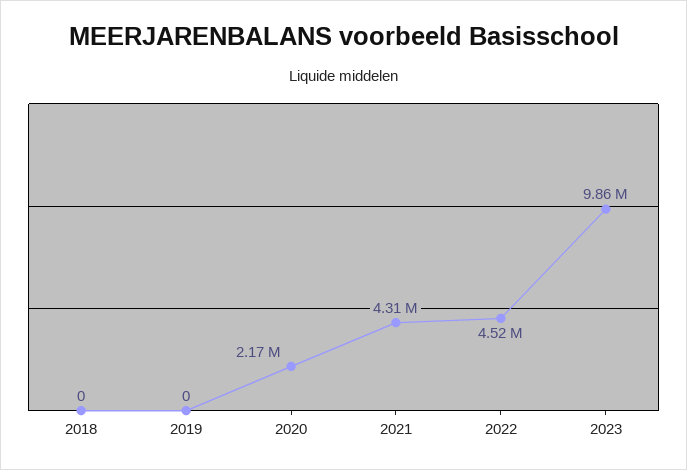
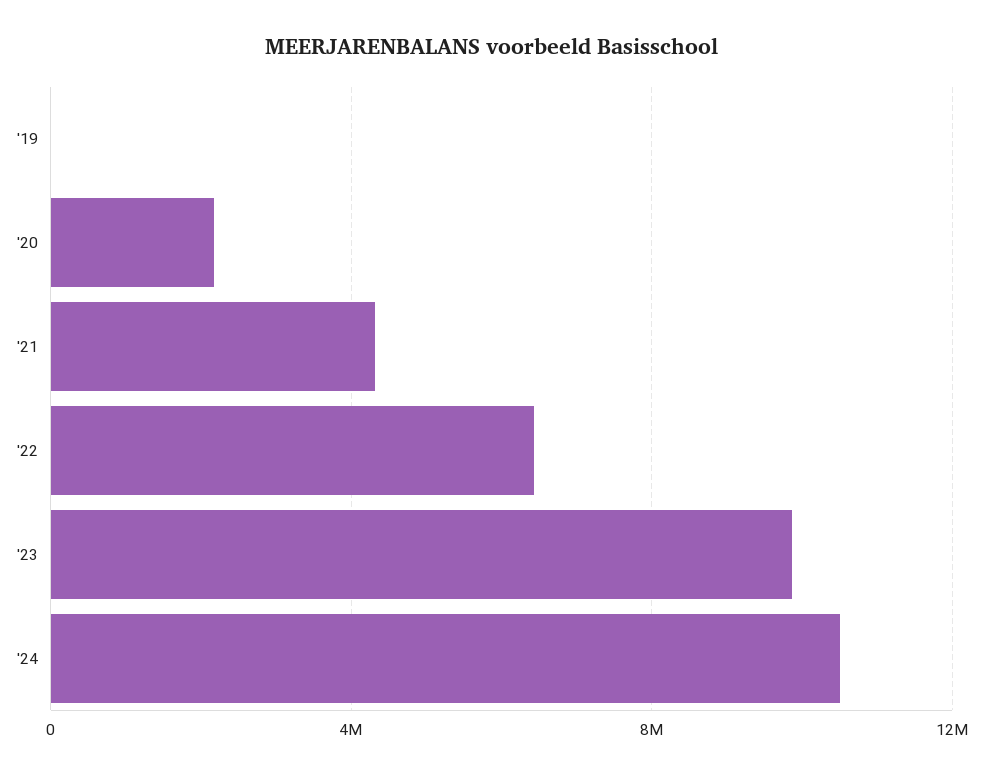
2018: 0 -> none
2022: 4520000 -> 6500000
'24: none -> 10500000

